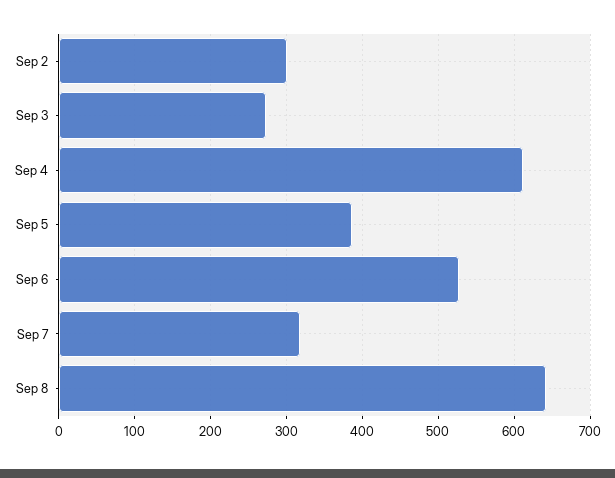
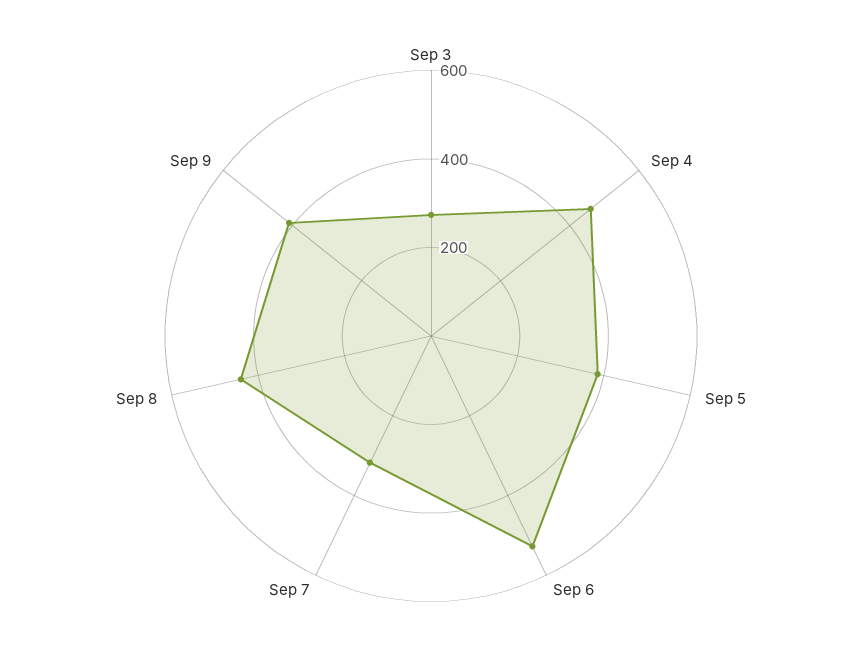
Sep 2: 300 -> none
Sep 4: 610 -> 450
Sep 8: 640 -> 450
Sep 9: none -> 400

